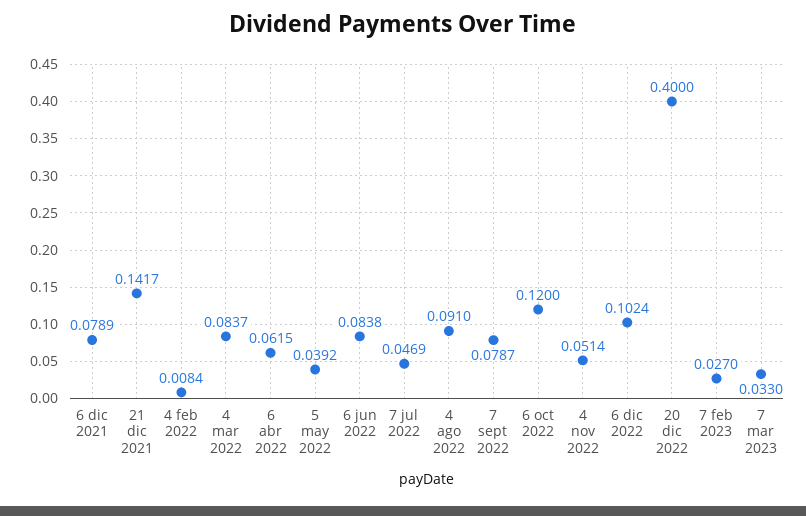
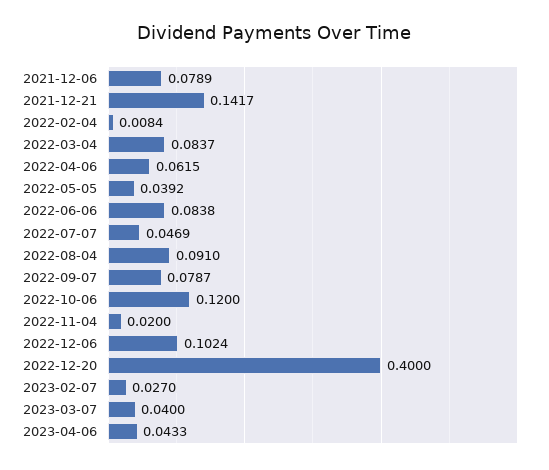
4 nov 2022: 0.0514 -> 0.02
7 mar 2023: 0.033 -> 0.04
2023-04-06: none -> 0.0433

